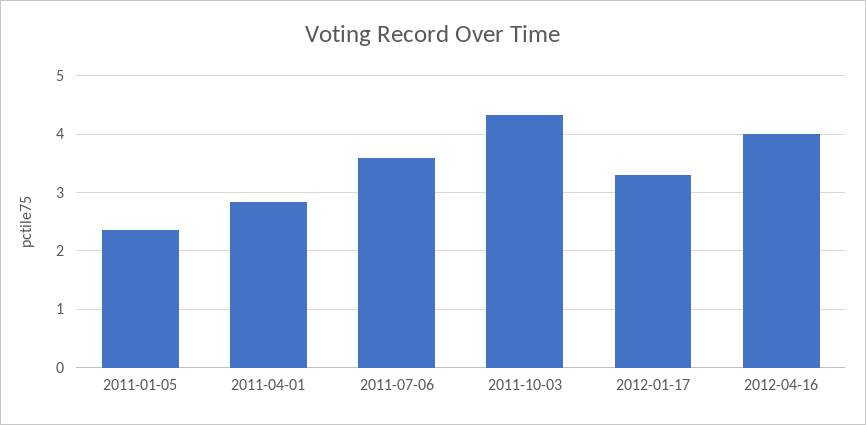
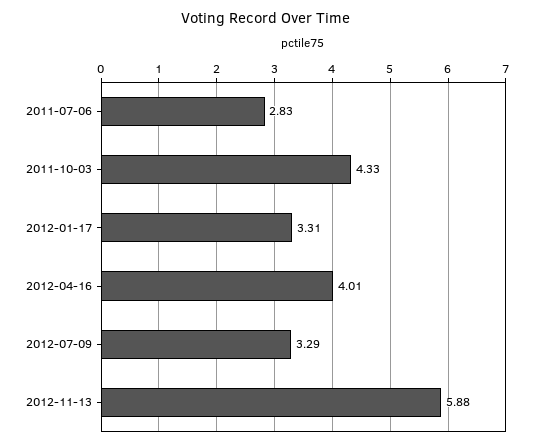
2011-01-05: 2.4 -> none
2011-04-01: 2.8 -> none
2011-07-06: 3.6 -> 2.83
2012-07-09: none -> 3.29
2012-11-13: none -> 5.88

